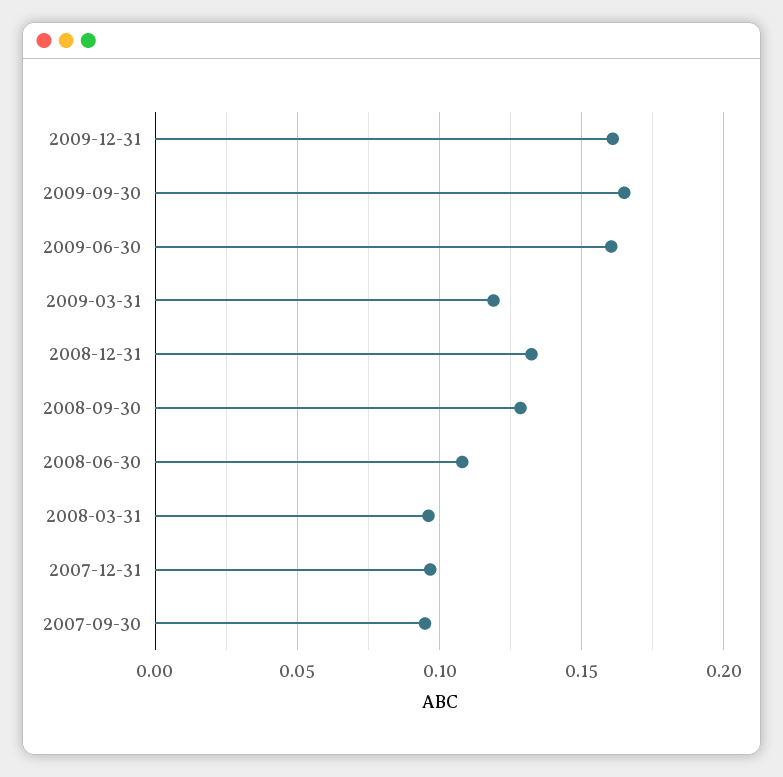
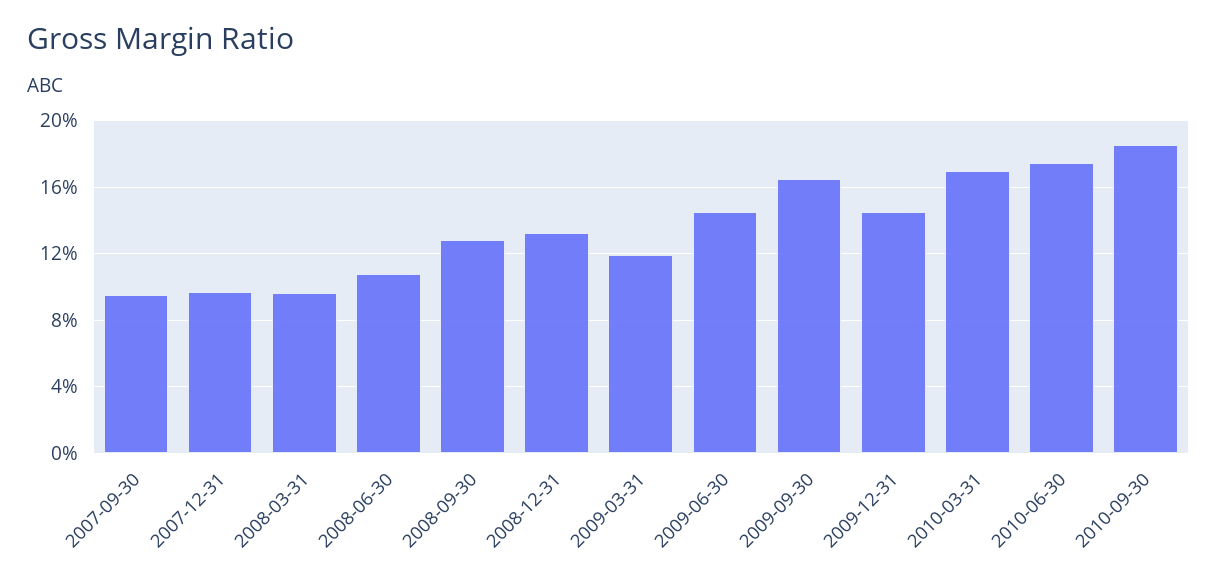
2009-12-31: 0.16 -> 0.145
2009-06-30: 0.16 -> 0.145
2010-03-31: none -> 0.17
2010-06-30: none -> 0.175
2010-09-30: none -> 0.185

